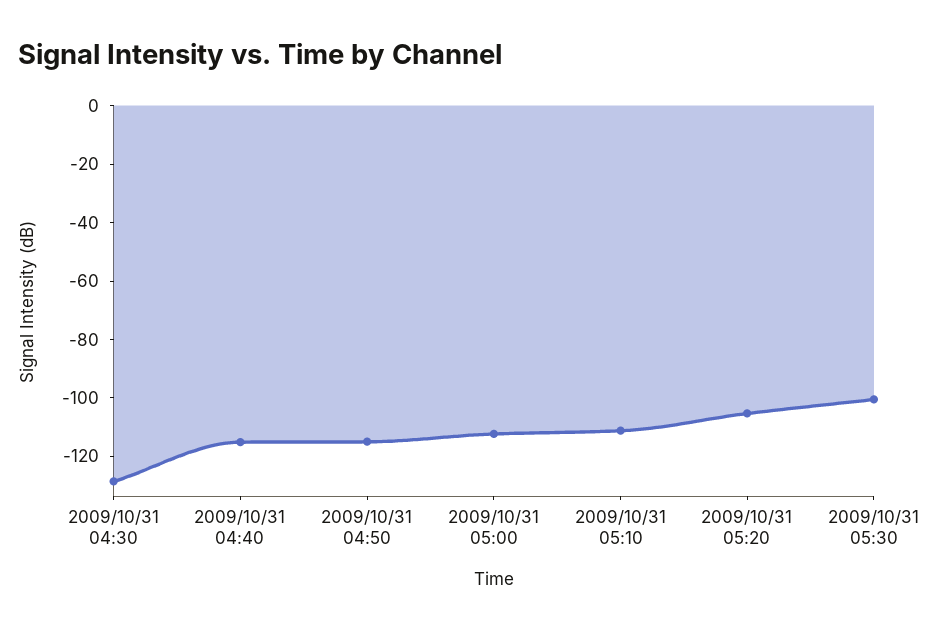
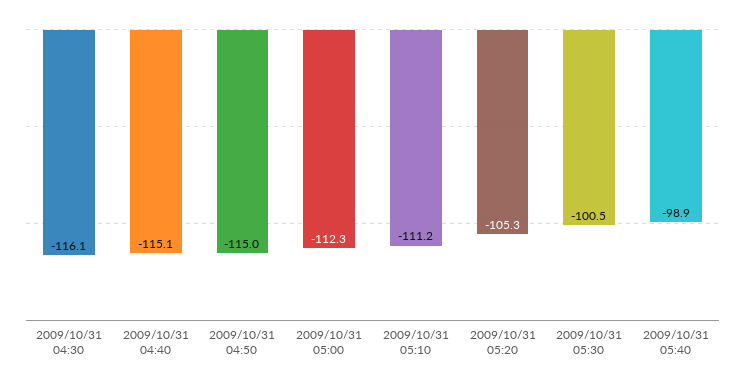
2009/10/31 04:30: -130 -> -116.1
2009/10/31 05:40: none -> -98.9

